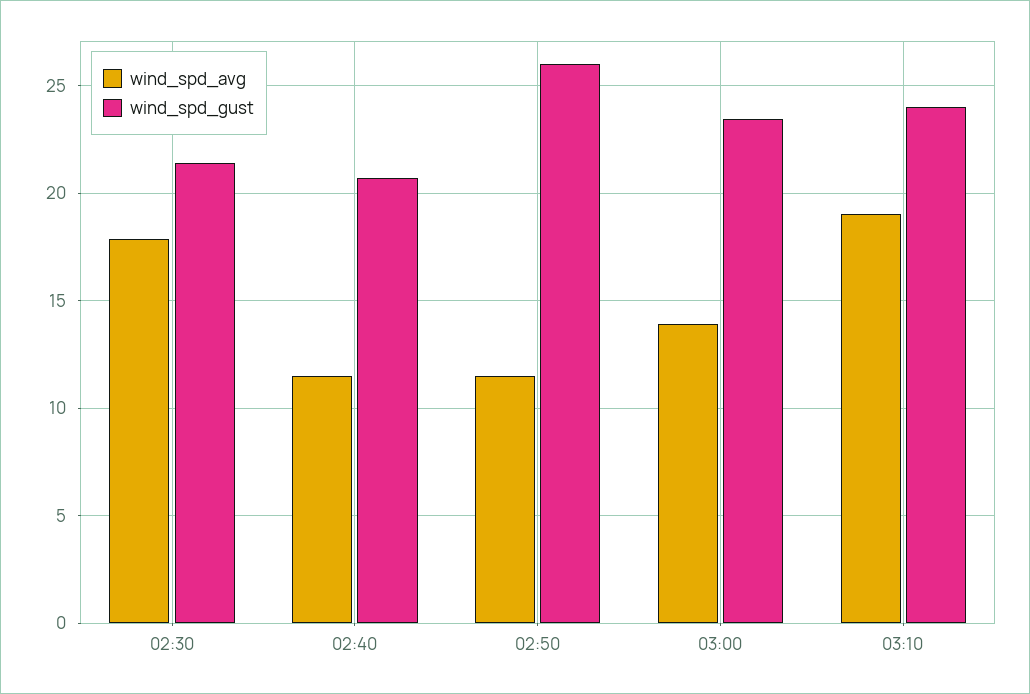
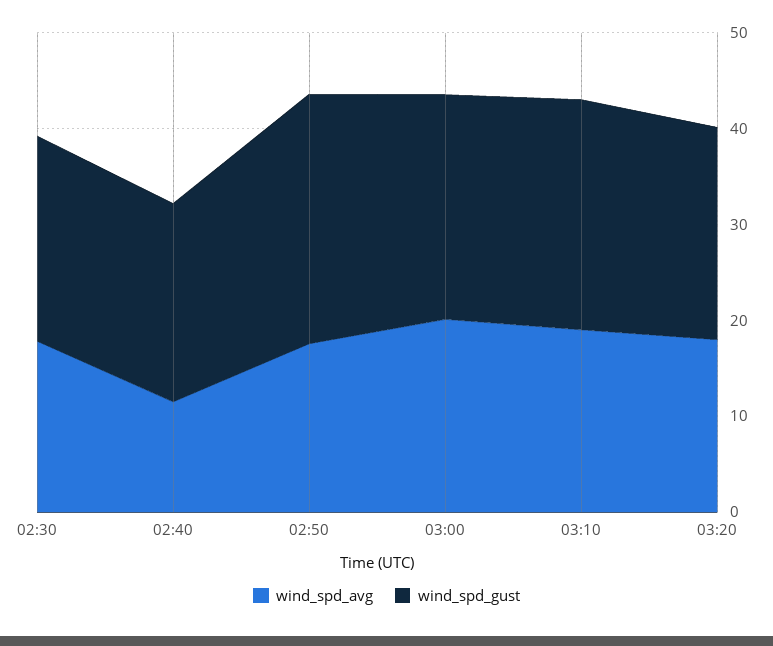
wind_spd_avg, 02:50: 11.5 -> 18
wind_spd_avg, 03:00: 14 -> 20
wind_spd_avg, 03:20: none -> 18
wind_spd_gust, 03:20: none -> 22

